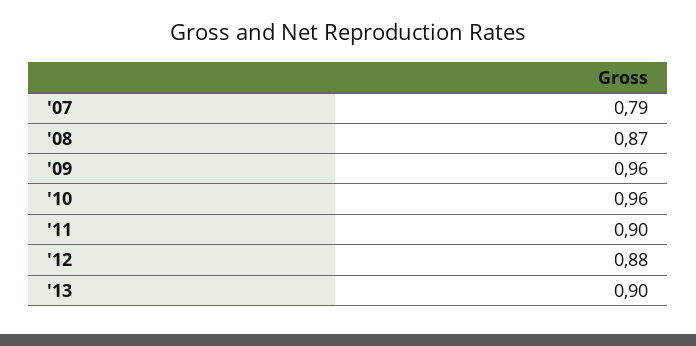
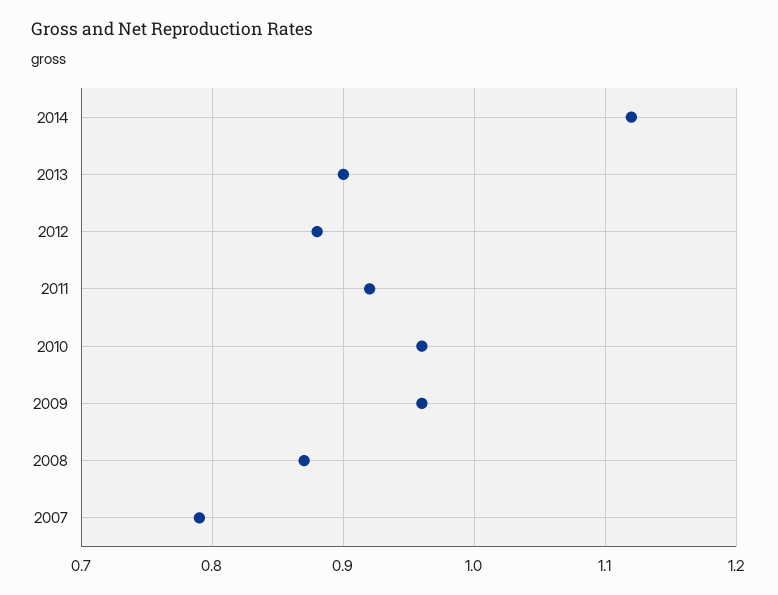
'11: 0.9 -> 0.92
2014: none -> 1.12

